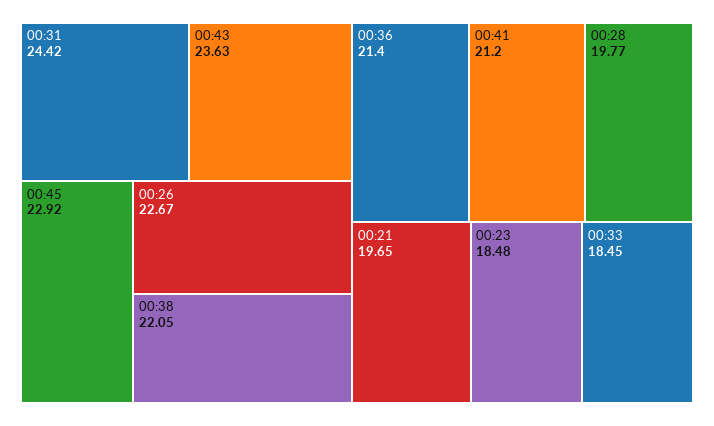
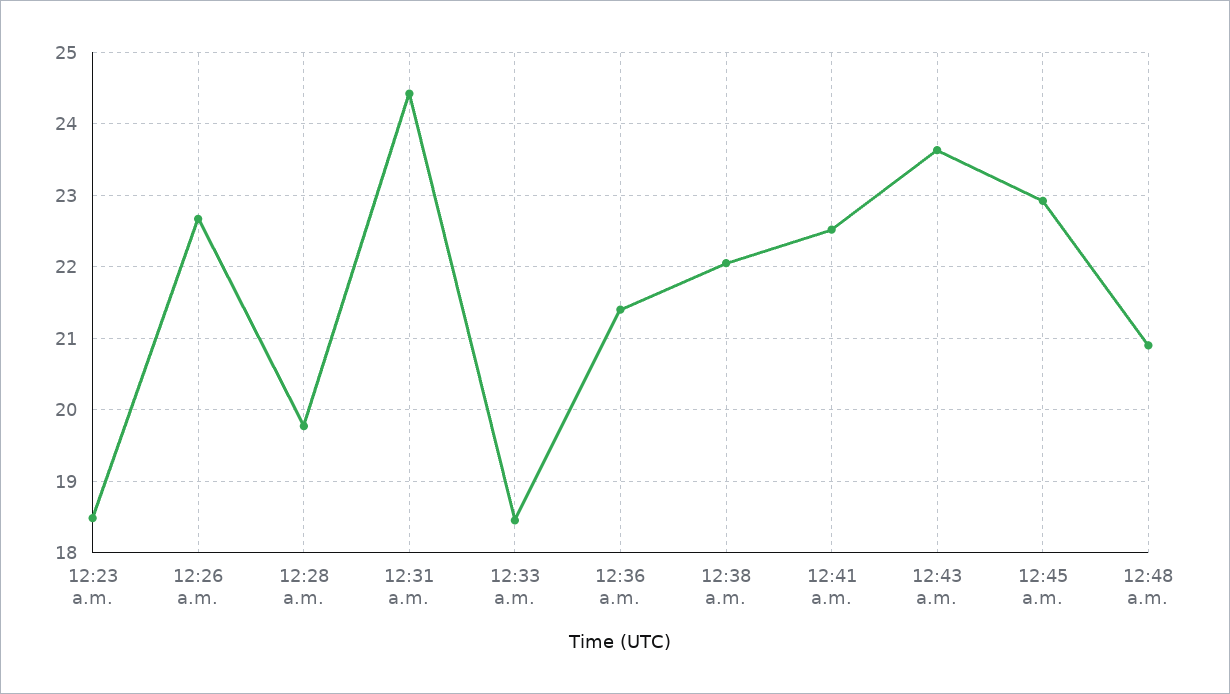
00:41: 21.2 -> 22.5
00:21: 19.65 -> none
12:48 a.m.: none -> 20.9

